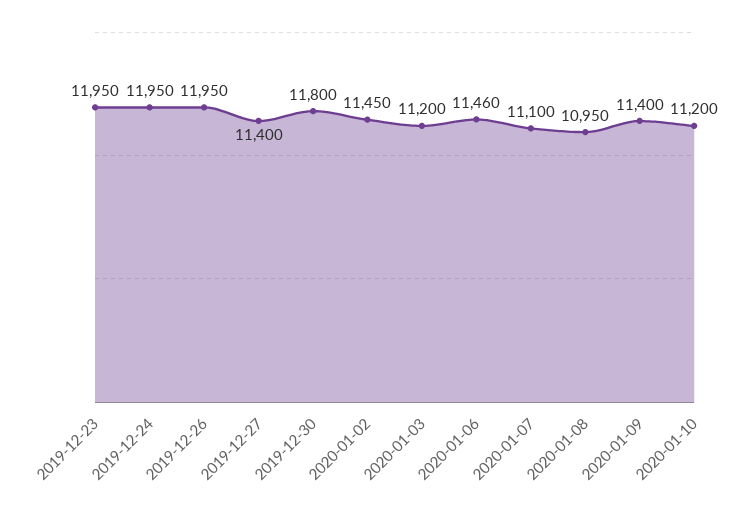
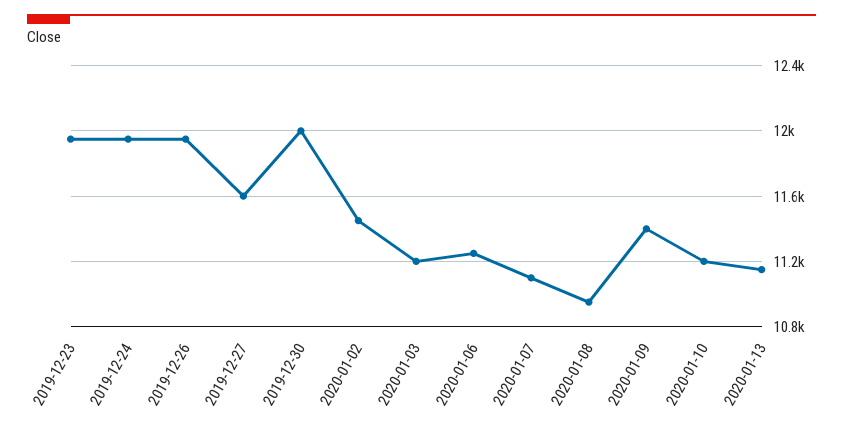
2019-12-27: 11400 -> 11600
2019-12-30: 11800 -> 12000
2020-01-06: 11460 -> 11250
2020-01-13: none -> 11150

